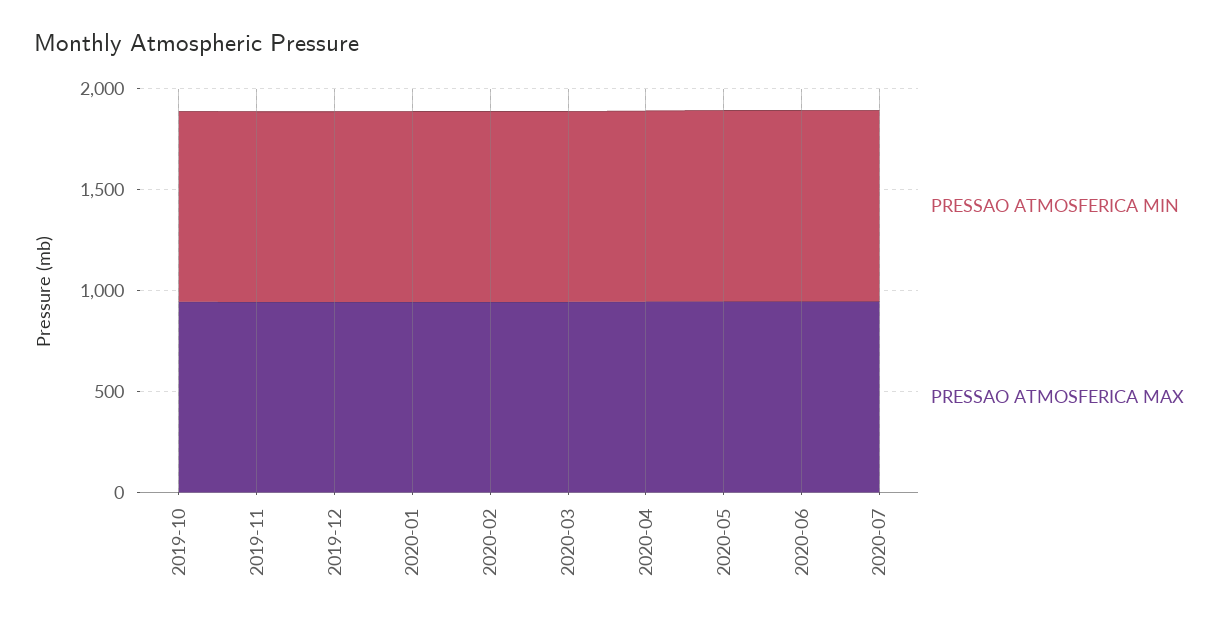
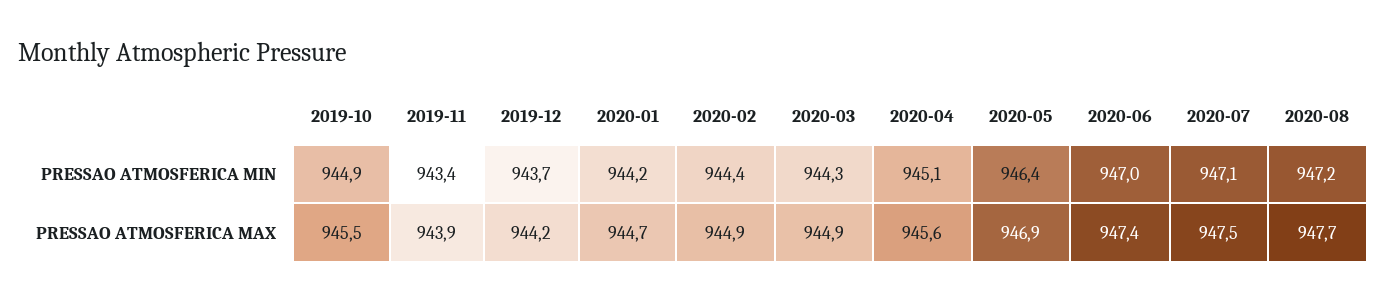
PRESSAO ATMOSFERICA MIN, 2020-08: none -> 947.2
PRESSAO ATMOSFERICA MAX, 2020-08: none -> 947.7

